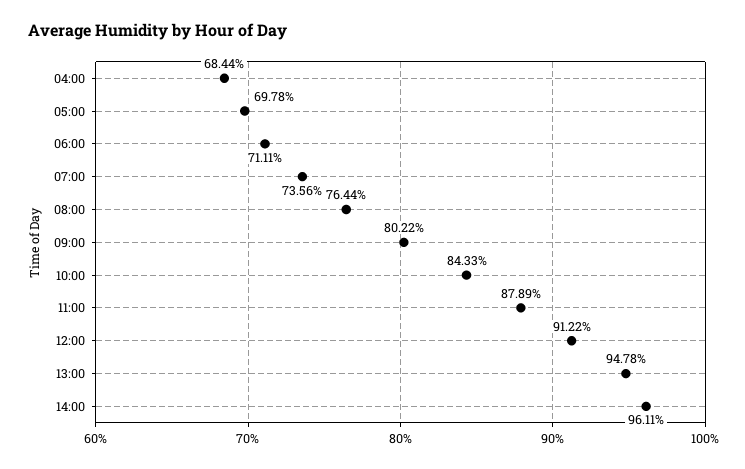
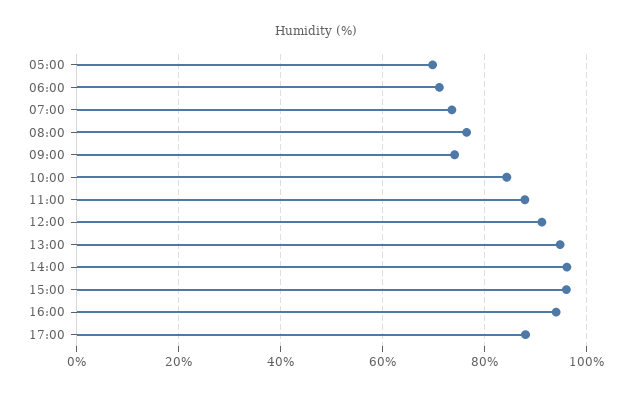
04:00: 68.44 -> none
09:00: 80.22 -> 74
15:00: none -> 96
16:00: none -> 94
17:00: none -> 88

